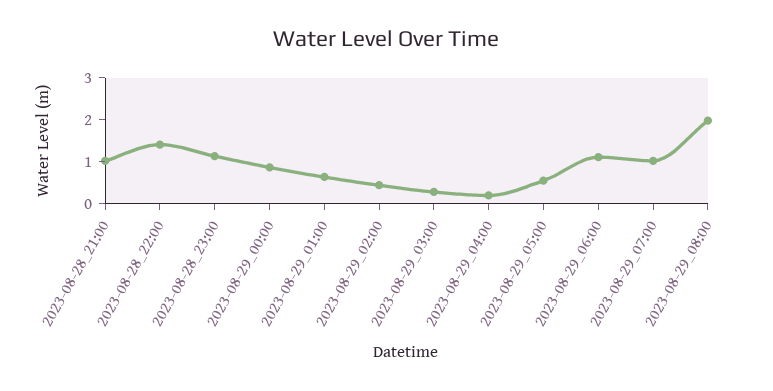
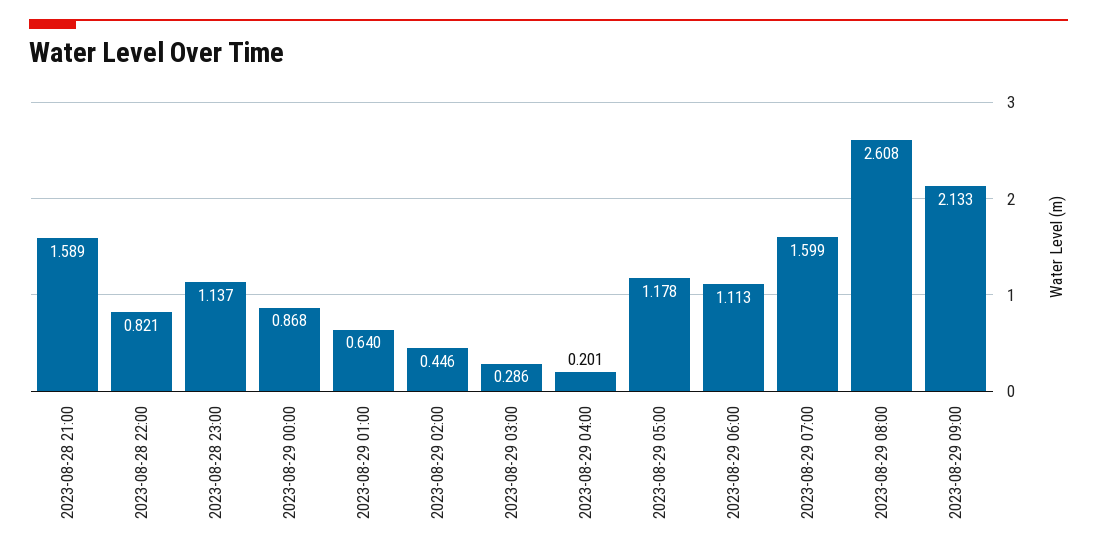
2023-08-28_21:00: 1 -> 1.589
2023-08-28_22:00: 1.4 -> 0.821
2023-08-29_05:00: 0.6 -> 1.178
2023-08-29_07:00: 1 -> 1.599
2023-08-29_08:00: 2 -> 2.608
2023-08-29 09:00: none -> 2.133

